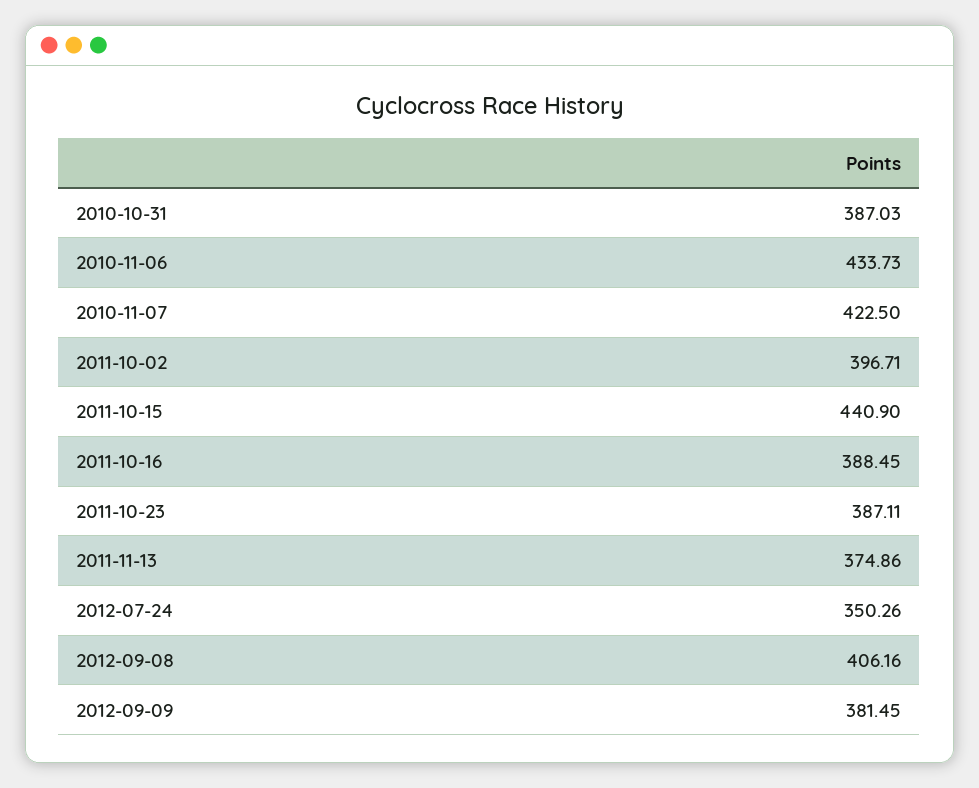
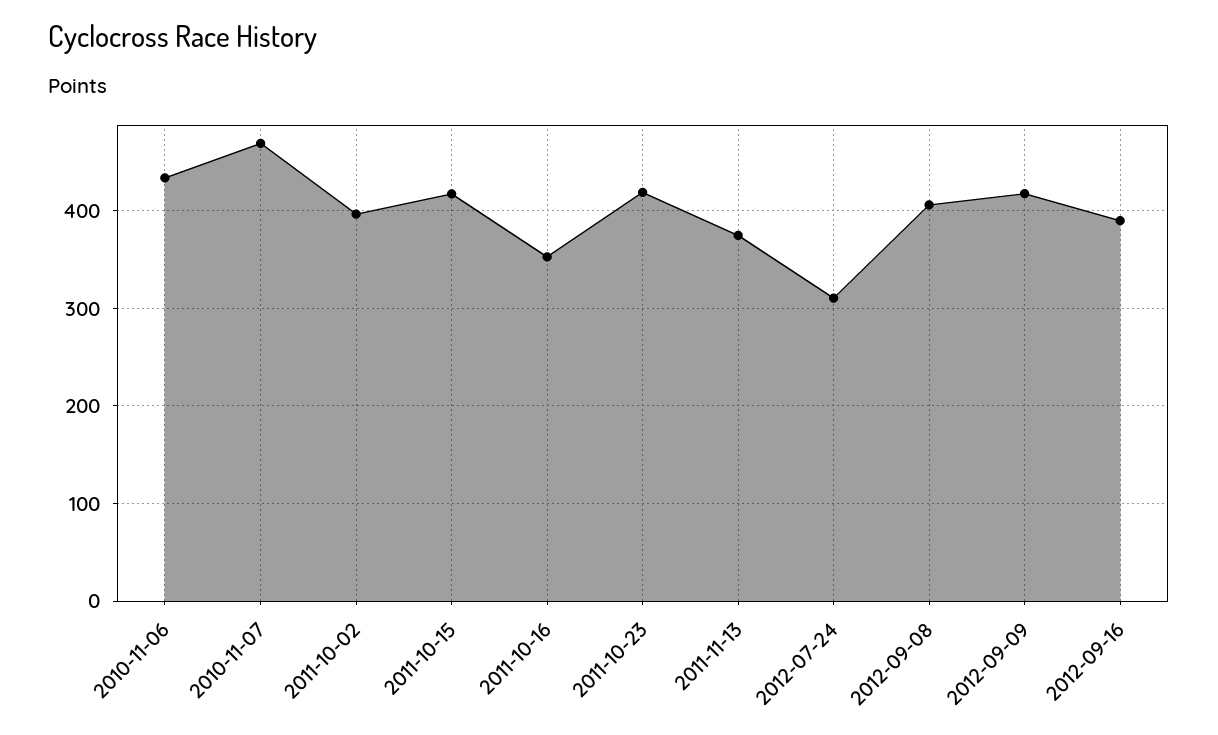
2010-10-31: 387.03 -> none
2010-11-07: 422.5 -> 470
2011-10-15: 440.9 -> 420
2011-10-16: 388.45 -> 350
2011-10-23: 387.11 -> 420
2012-07-24: 350.26 -> 310
2012-09-09: 381.45 -> 420
2012-09-16: none -> 390

